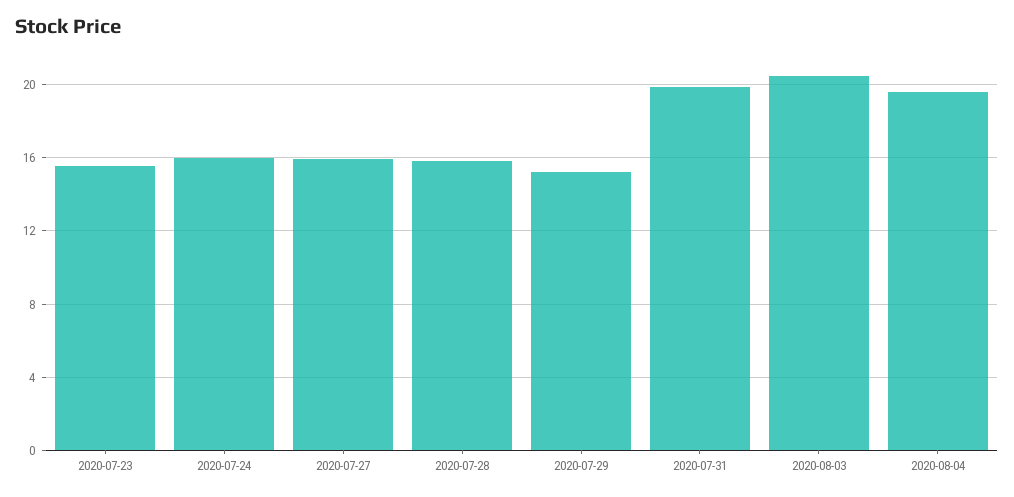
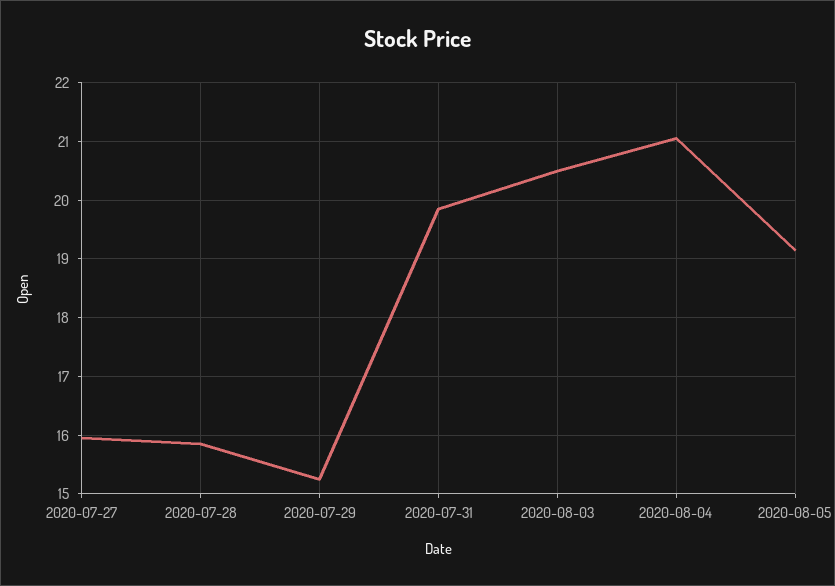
2020-07-23: 15.5 -> none
2020-07-24: 16 -> none
2020-08-04: 19.5 -> 21
2020-08-05: none -> 19.2

